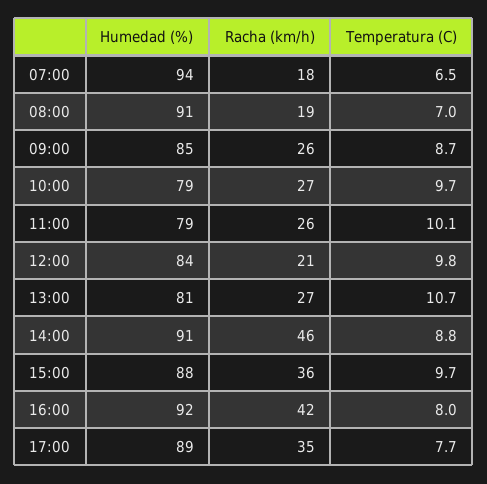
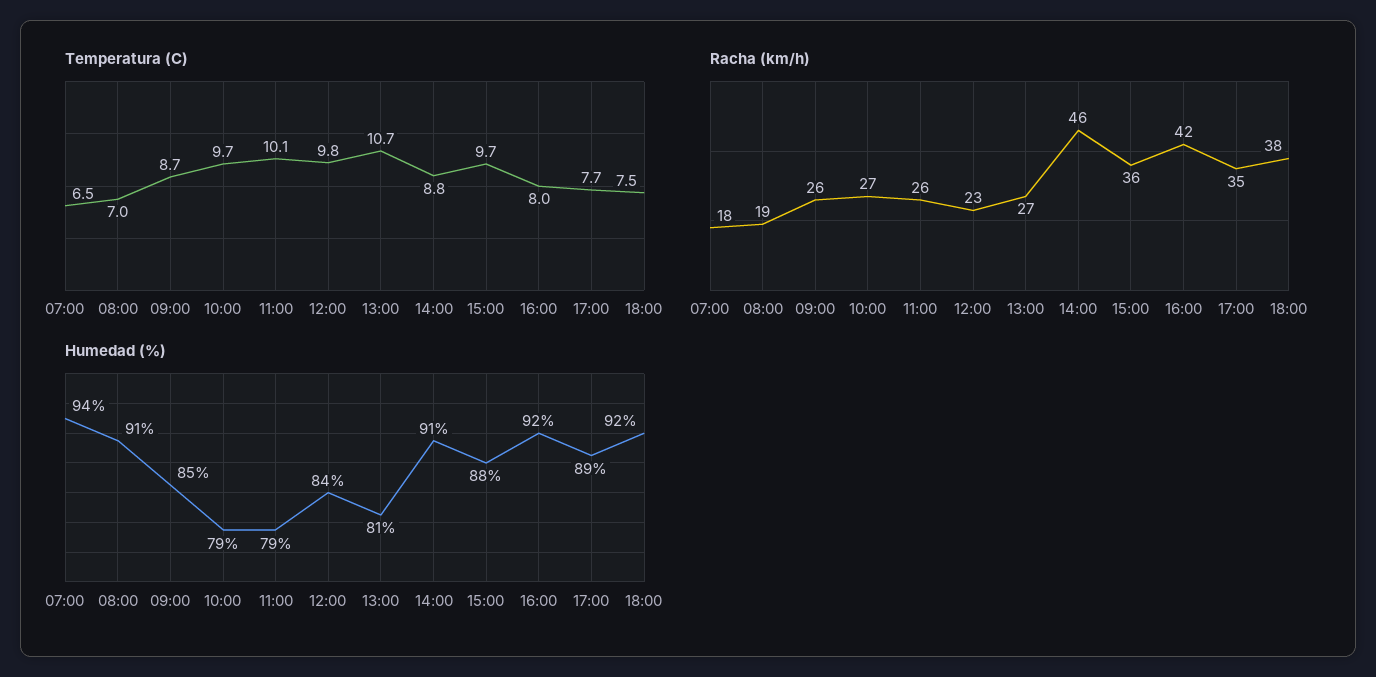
Racha (km/h), 12:00: 21 -> 23
Temperatura (C), 18:00: none -> 7.5
Racha (km/h), 18:00: none -> 38
Humedad (%), 18:00: none -> 92

